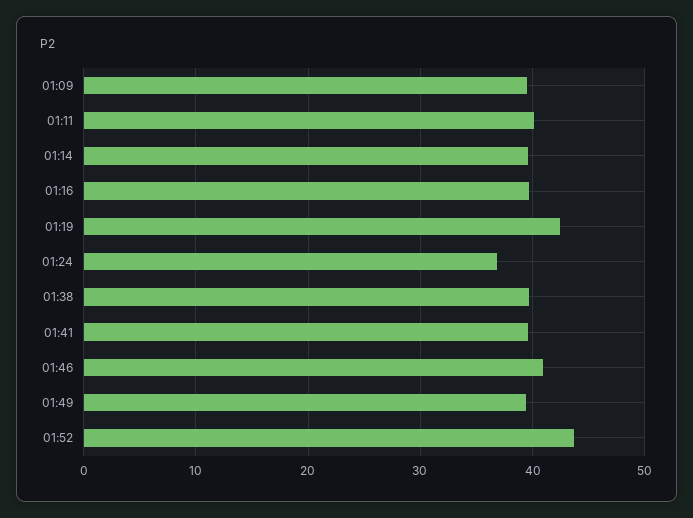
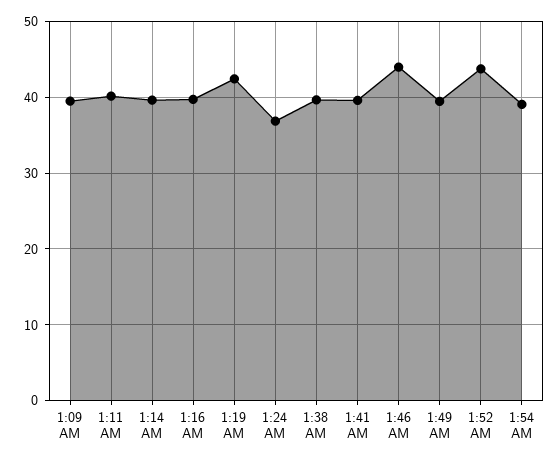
01:46: 41 -> 44
1:54 AM: none -> 39

